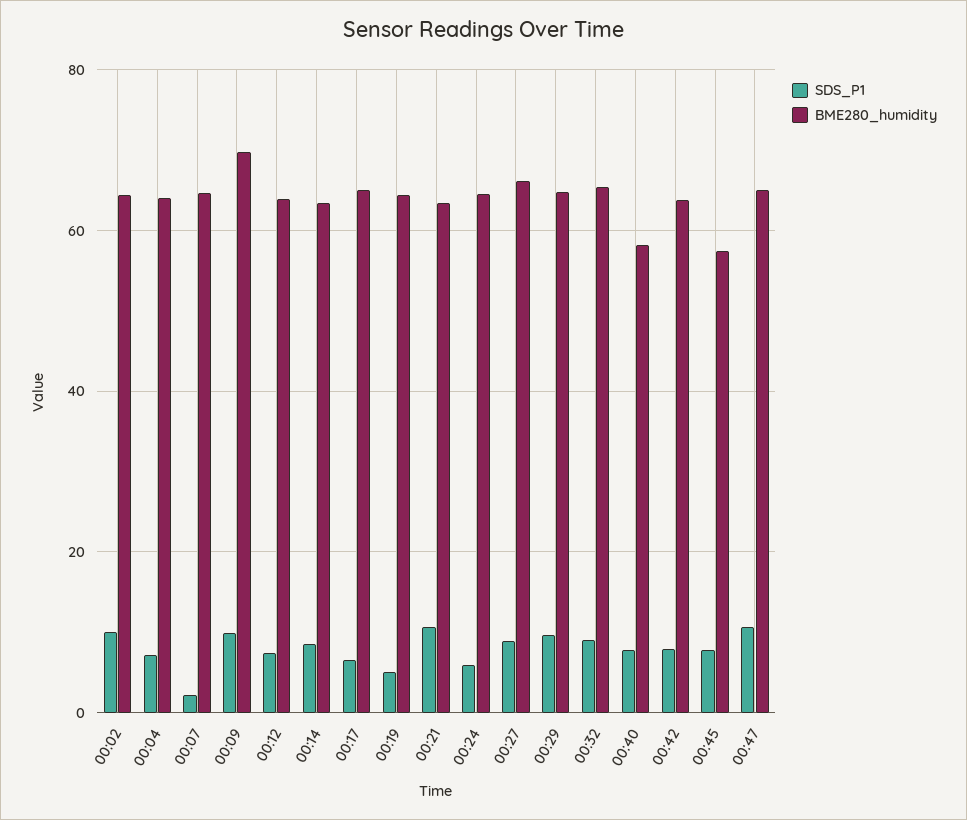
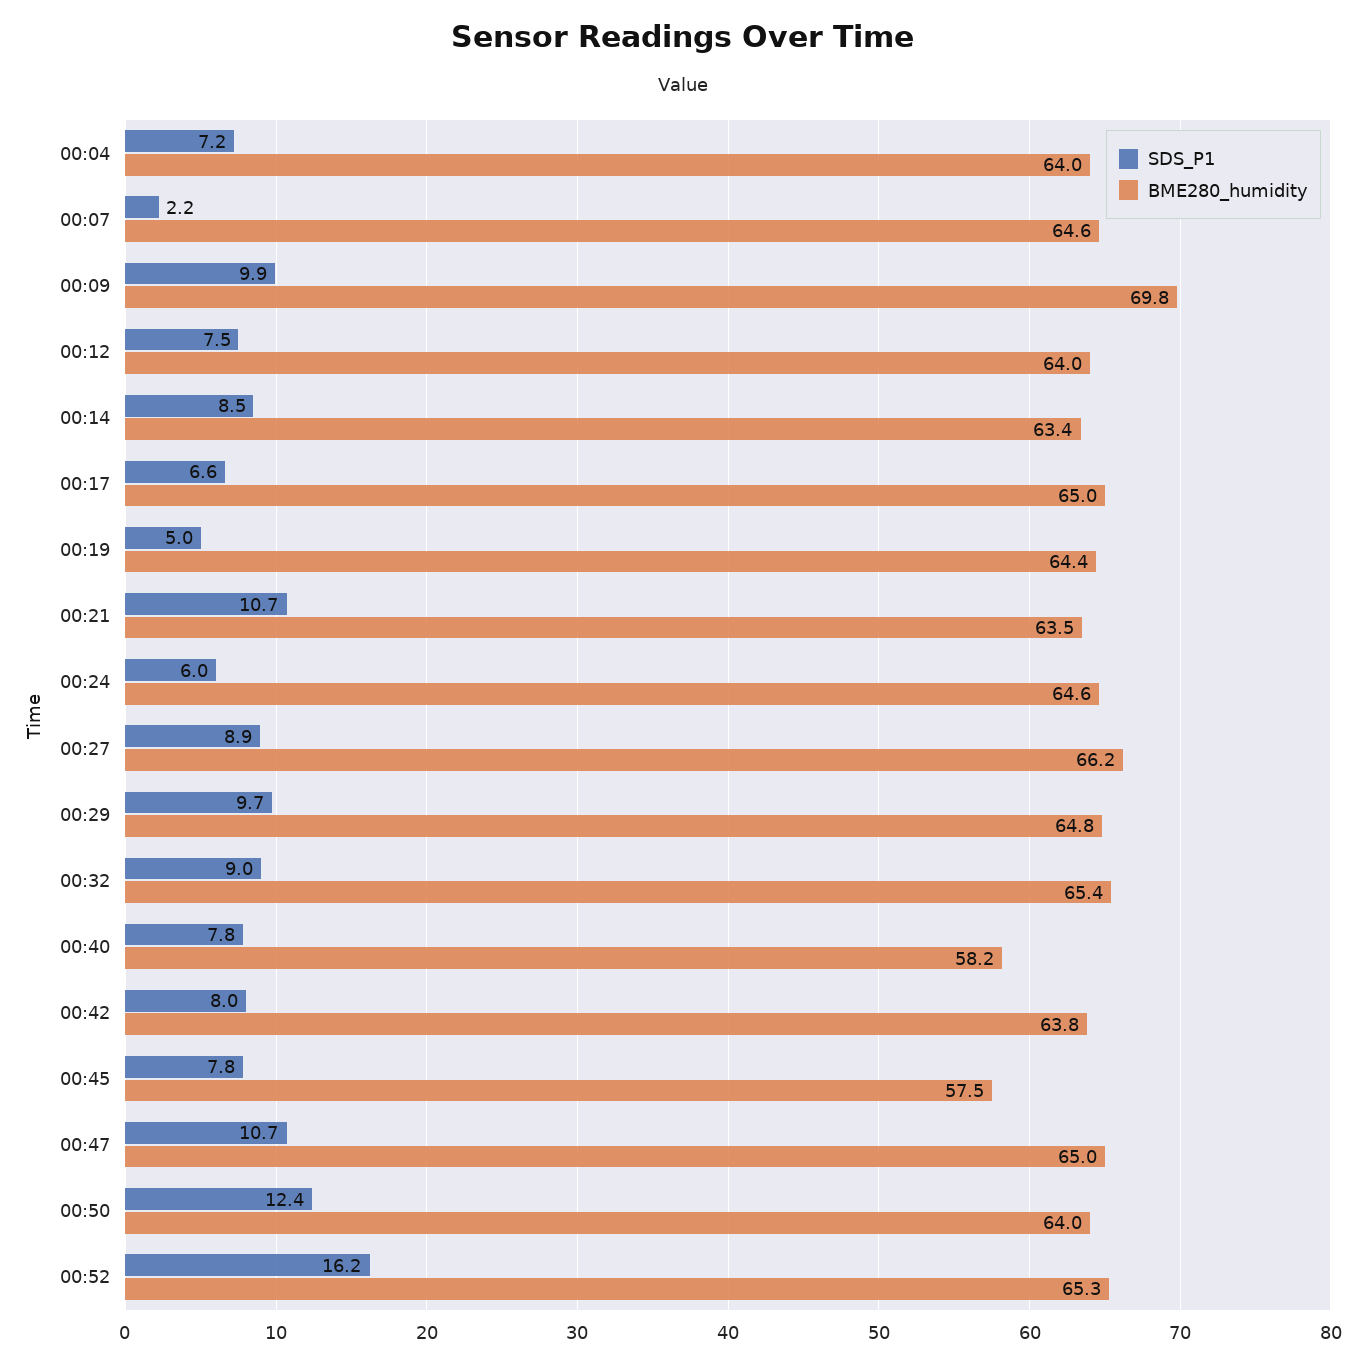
SDS_P1, 00:02: 10 -> none
BME280_humidity, 00:02: 64 -> none
SDS_P1, 00:50: none -> 12.4
BME280_humidity, 00:50: none -> 64
SDS_P1, 00:52: none -> 16.2
BME280_humidity, 00:52: none -> 65.3

